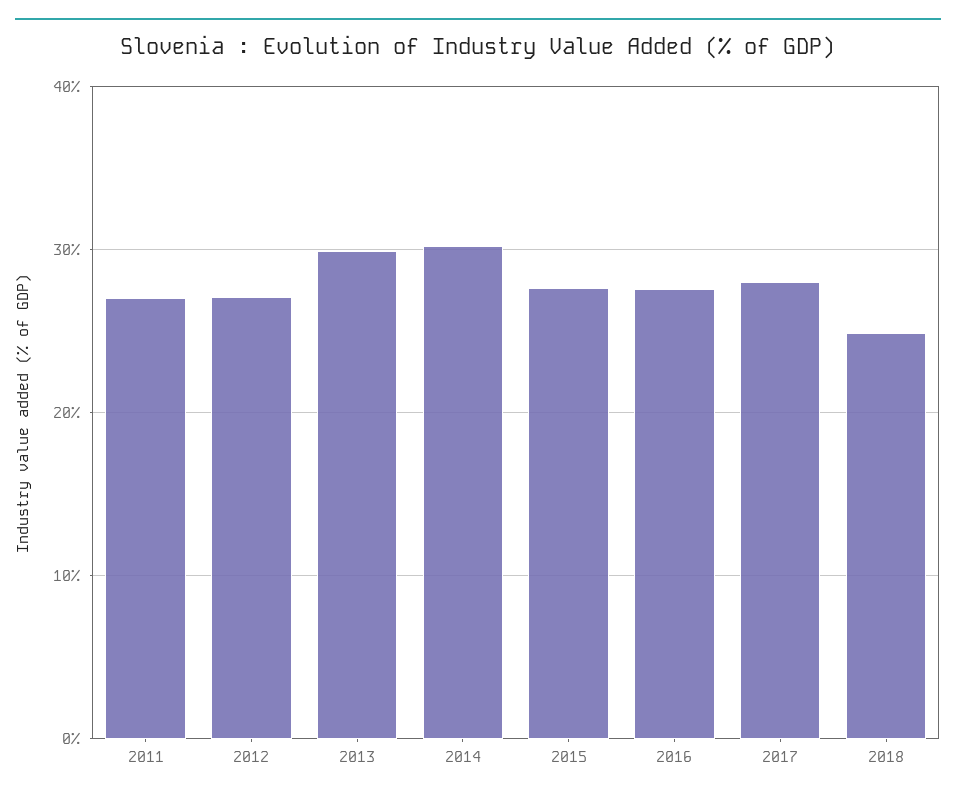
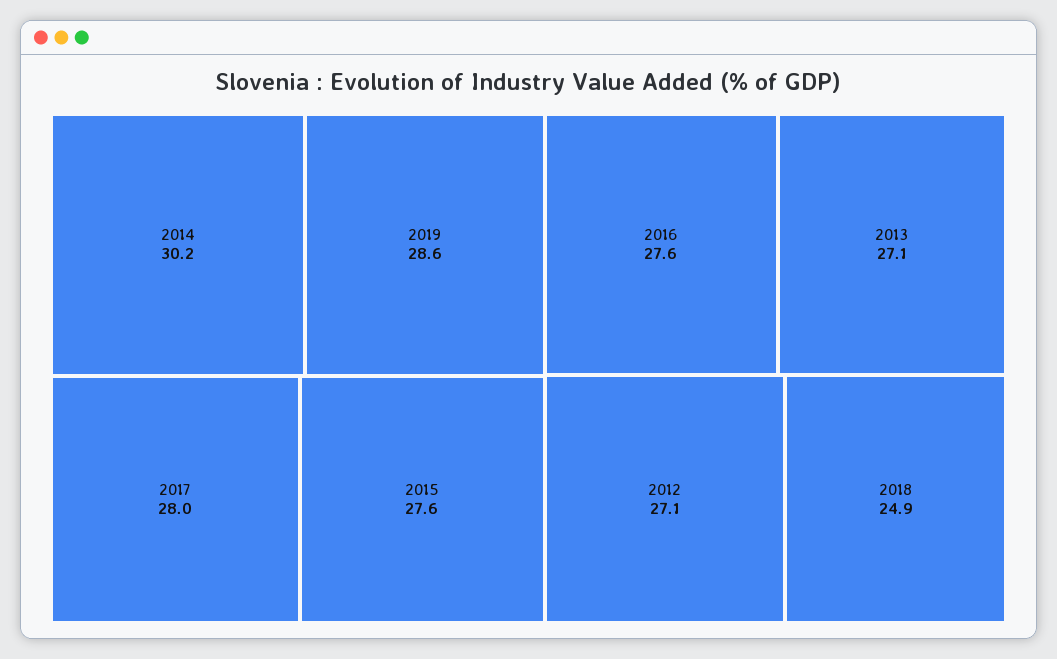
2011: 27 -> none
2013: 30 -> 27.1
2019: none -> 28.6

